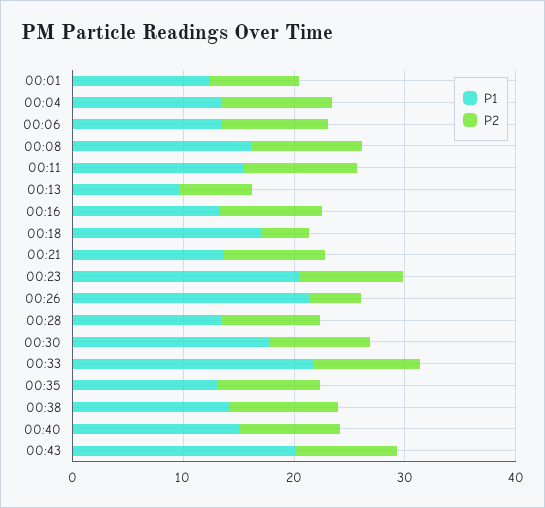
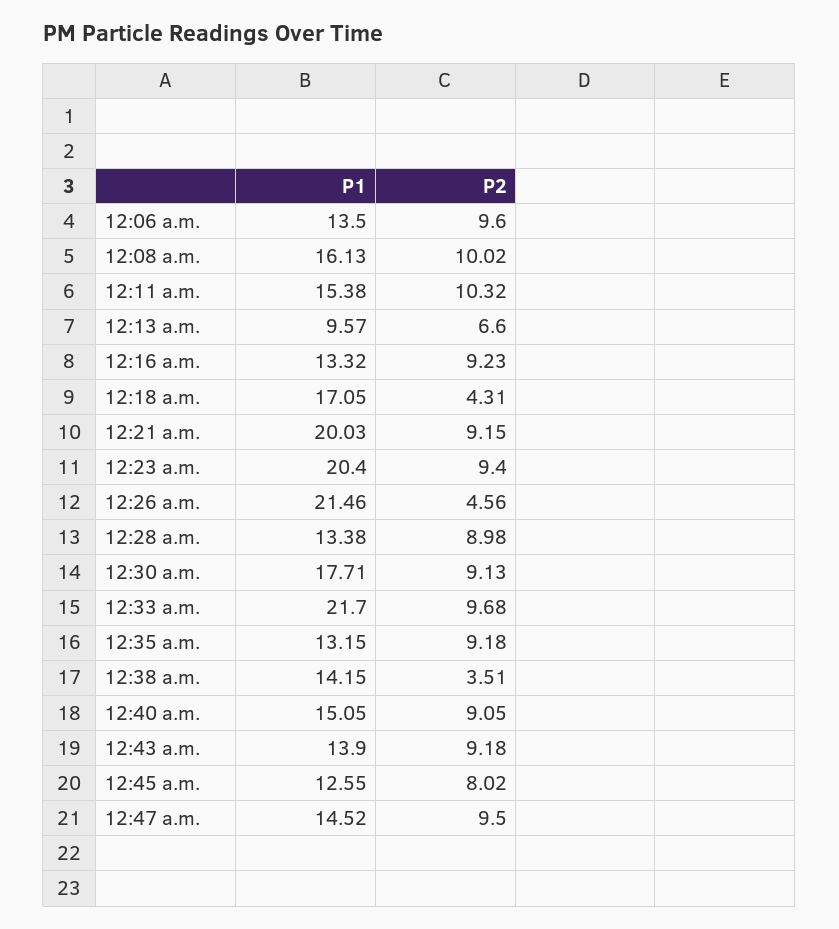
P1, 00:01: 12 -> none
P2, 00:01: 8 -> none
P1, 00:04: 14 -> none
P2, 00:04: 10 -> none
P1, 00:21: 14 -> 20.03
P2, 00:38: 10 -> 3.51
P1, 00:43: 20 -> 13.9
P1, 12:45 a.m.: none -> 12.55
P2, 12:45 a.m.: none -> 8.02
P1, 12:47 a.m.: none -> 14.52
P2, 12:47 a.m.: none -> 9.5

